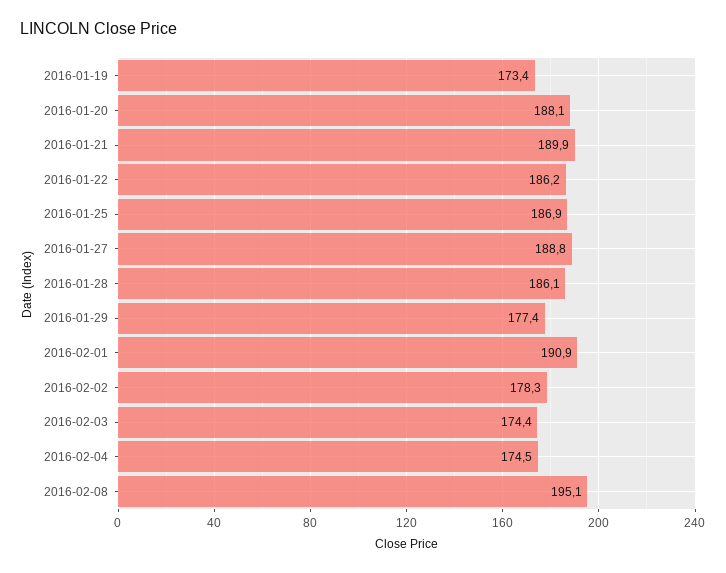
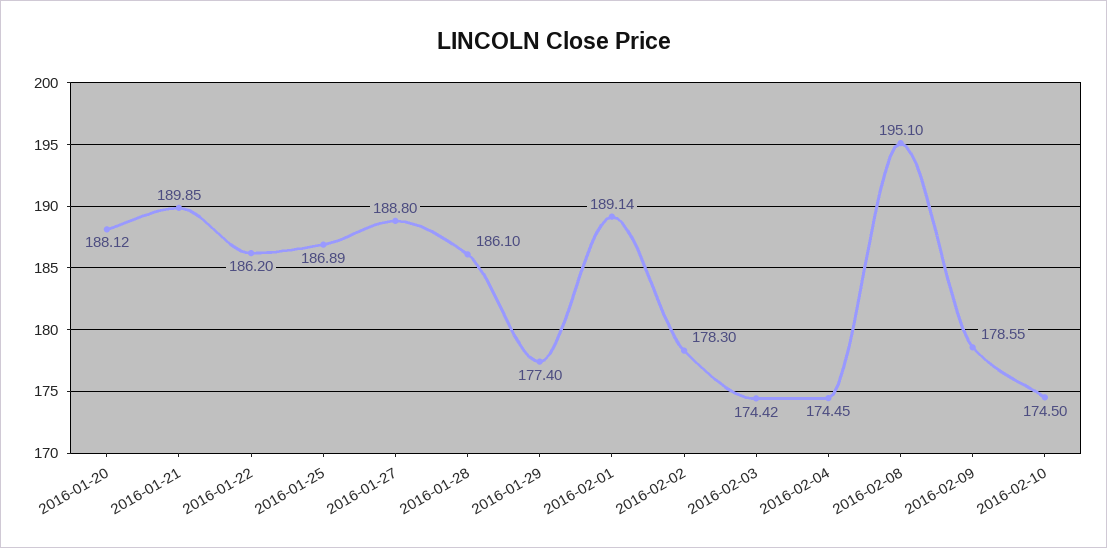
2016-01-19: 173.4 -> none
2016-02-01: 190.9 -> 189.14
2016-02-09: none -> 178.55
2016-02-10: none -> 174.5

